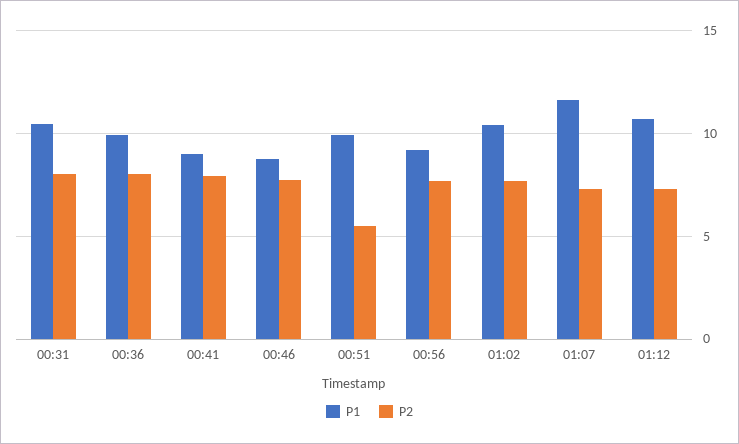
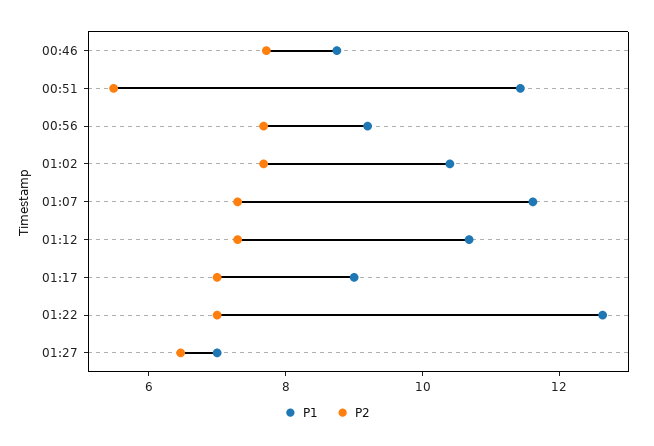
P1, 00:31: 10.5 -> none
P2, 00:31: 8 -> none
P1, 00:36: 10 -> none
P2, 00:36: 8 -> none
P1, 00:41: 9 -> none
P2, 00:41: 8 -> none
P1, 00:51: 10 -> 11.5
P1, 01:17: none -> 9
P2, 01:17: none -> 7
P1, 01:22: none -> 12.5
P2, 01:22: none -> 7
P1, 01:27: none -> 7
P2, 01:27: none -> 6.5

